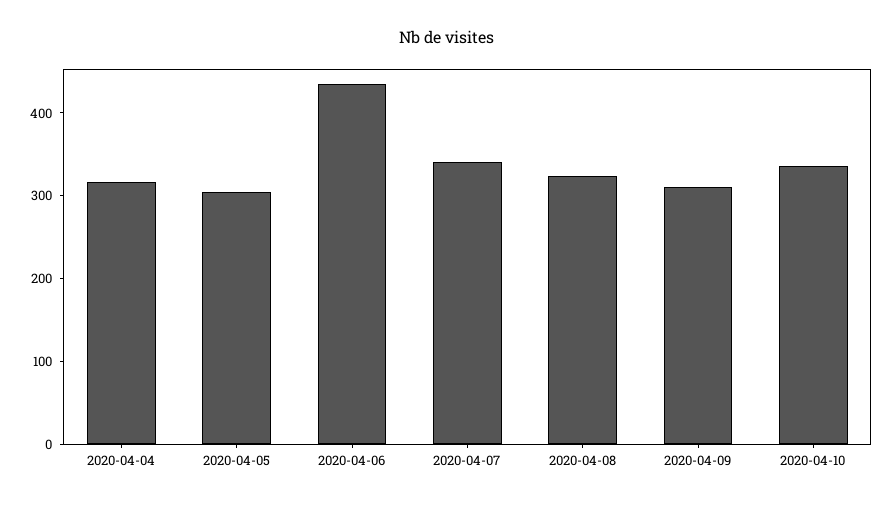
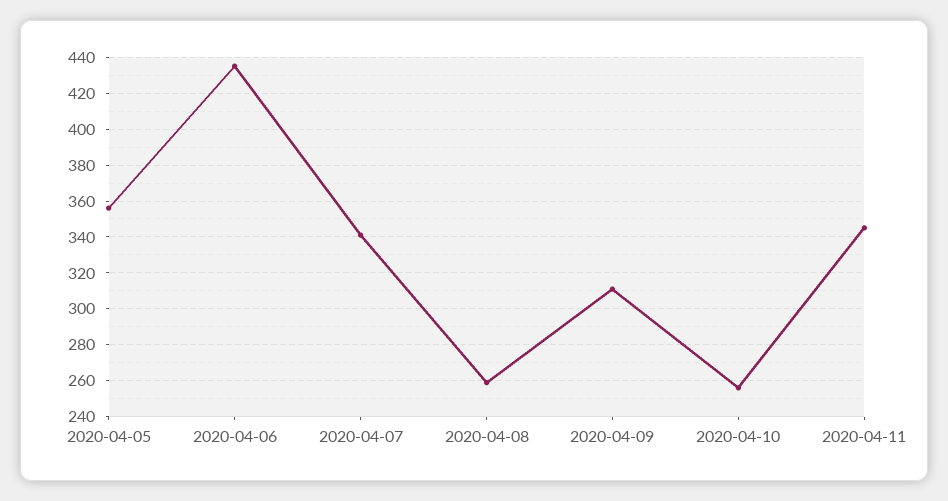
2020-04-04: 320 -> none
2020-04-05: 300 -> 355
2020-04-08: 320 -> 260
2020-04-10: 340 -> 255
2020-04-11: none -> 345

